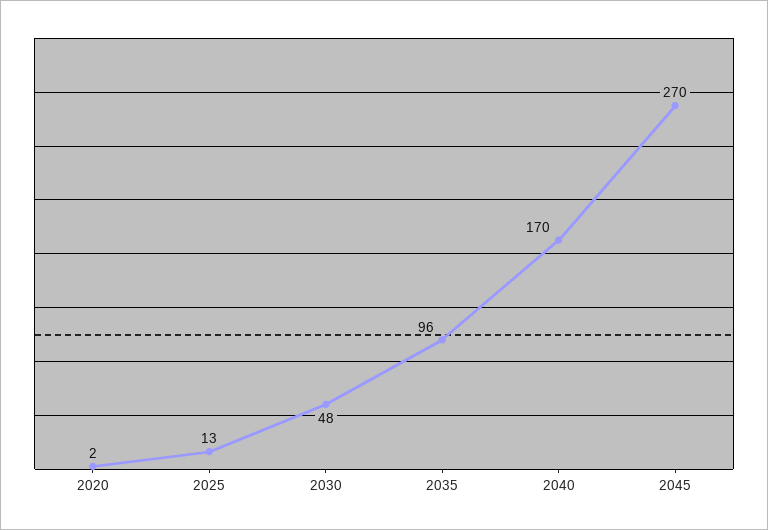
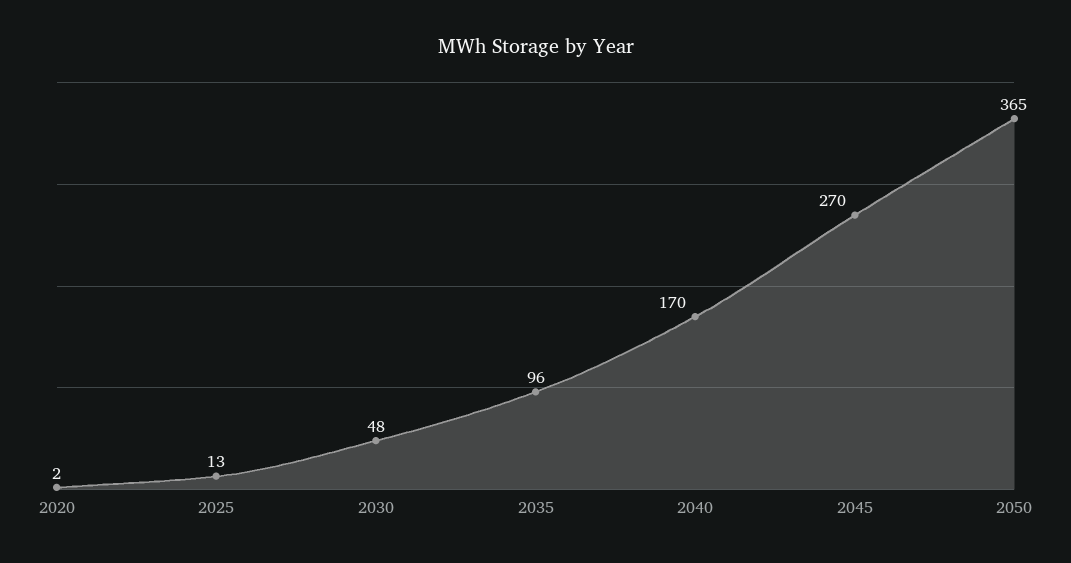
2050: none -> 365

